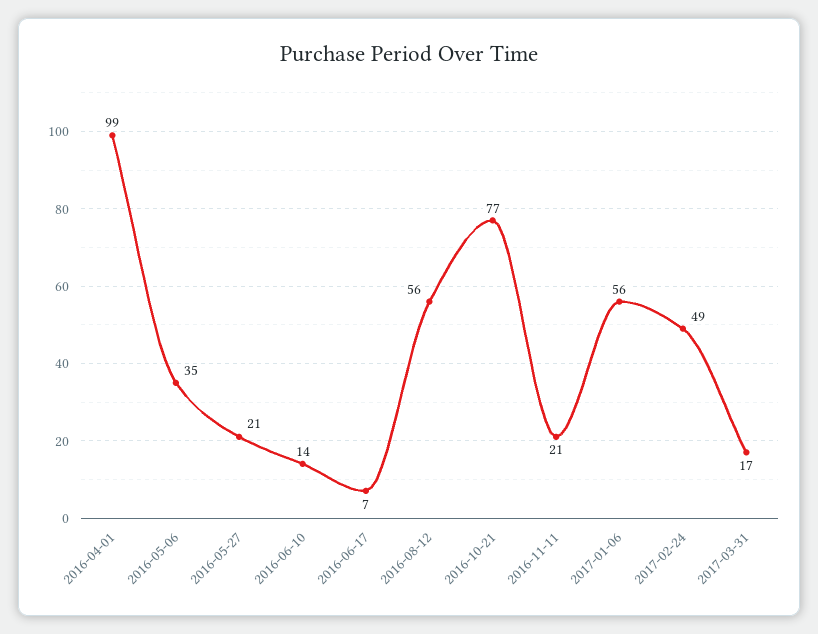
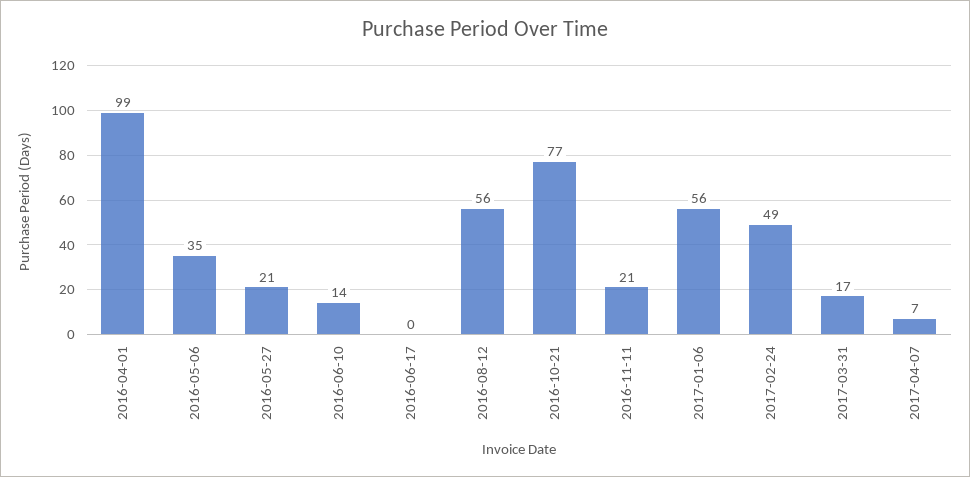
2016-06-17: 7 -> 0
2017-04-07: none -> 7

